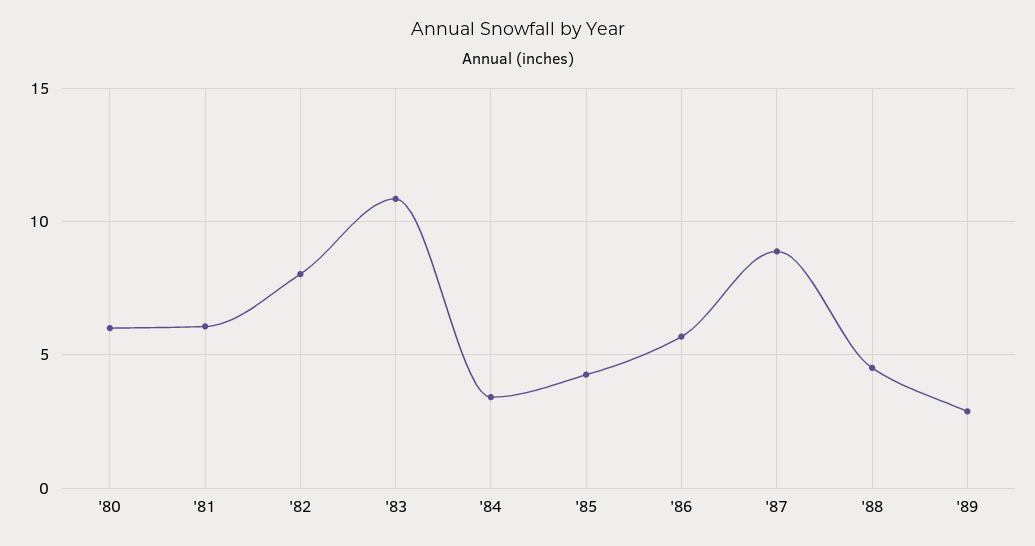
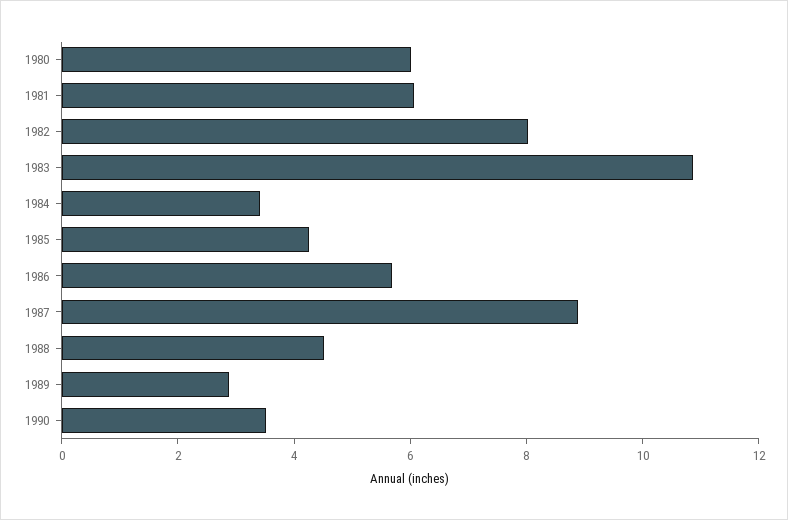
1990: none -> 3.5

